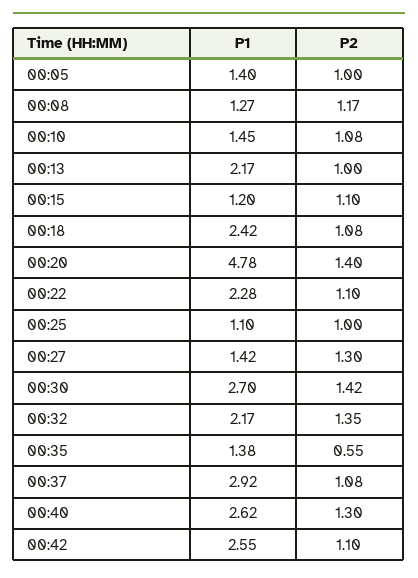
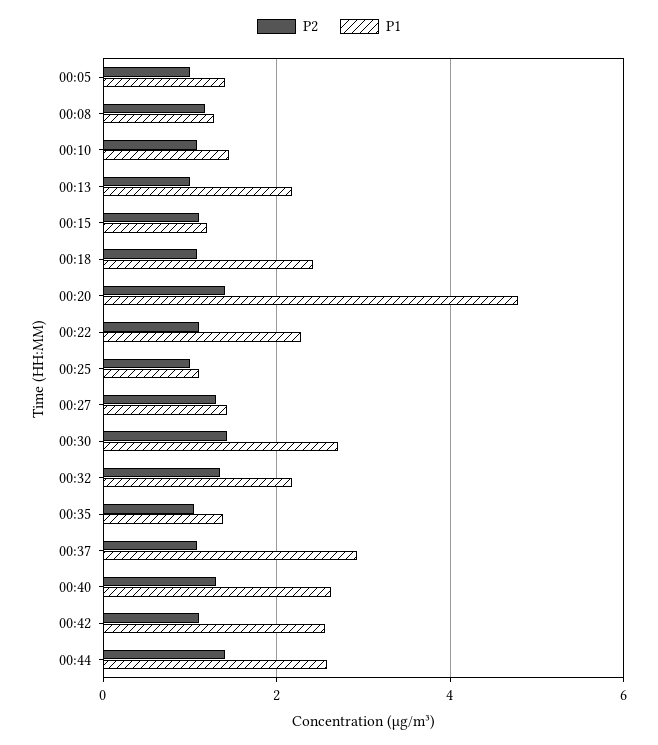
P2, 00:35: 0.55 -> 1
P2, 00:44: none -> 1.4
P1, 00:44: none -> 2.6

